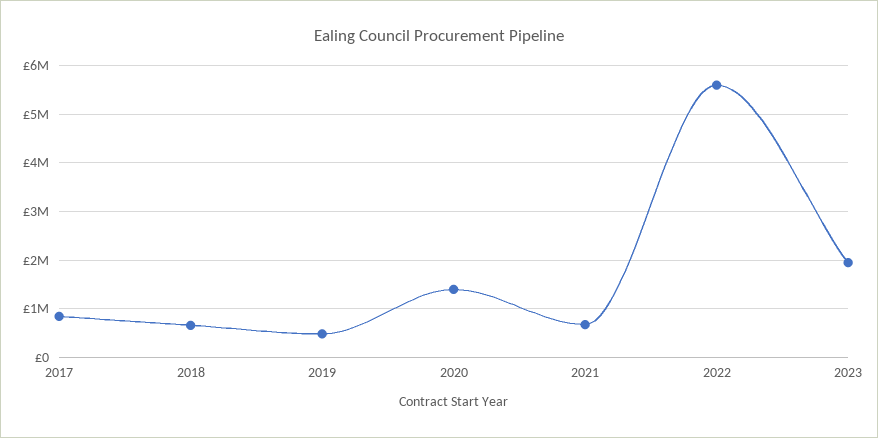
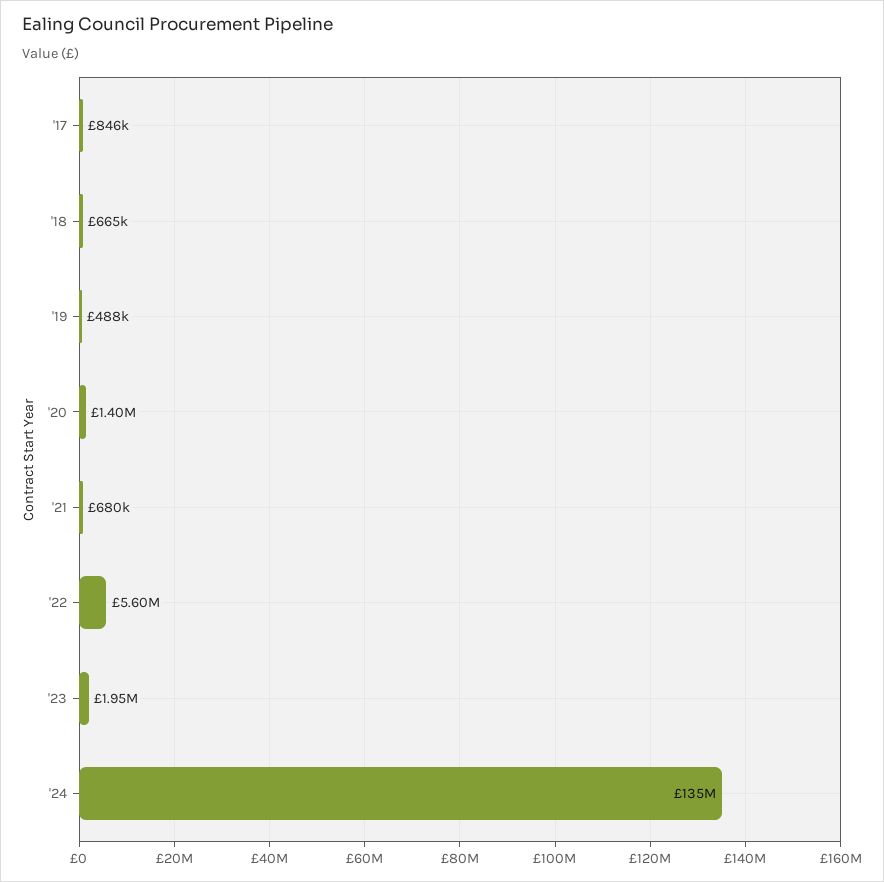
'24: none -> 135000000

